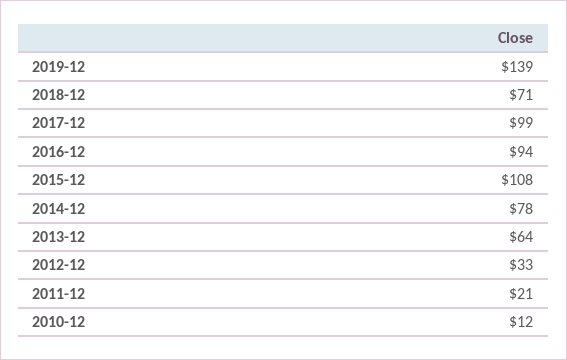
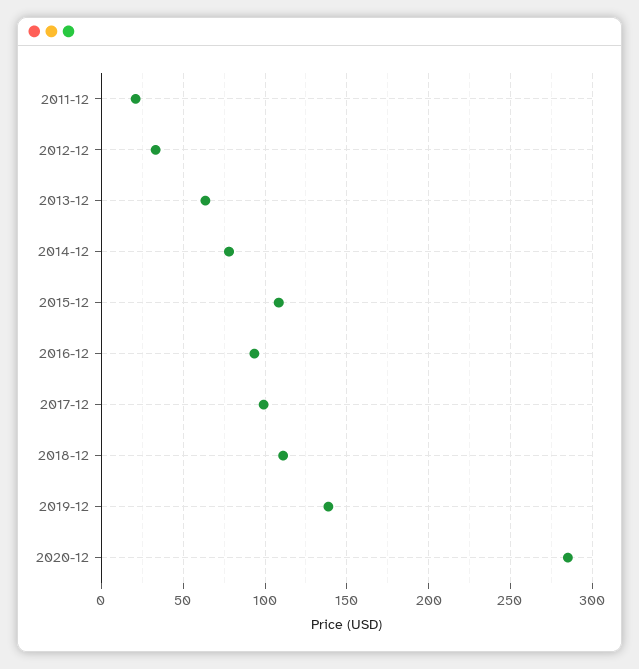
2018-12: 71 -> 110
2010-12: 12 -> none
2020-12: none -> 285

